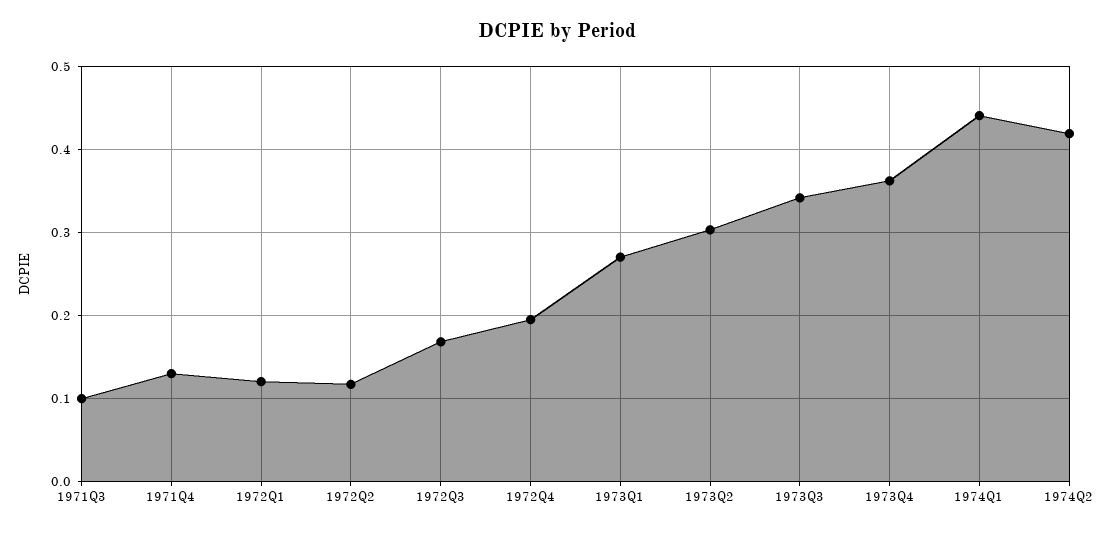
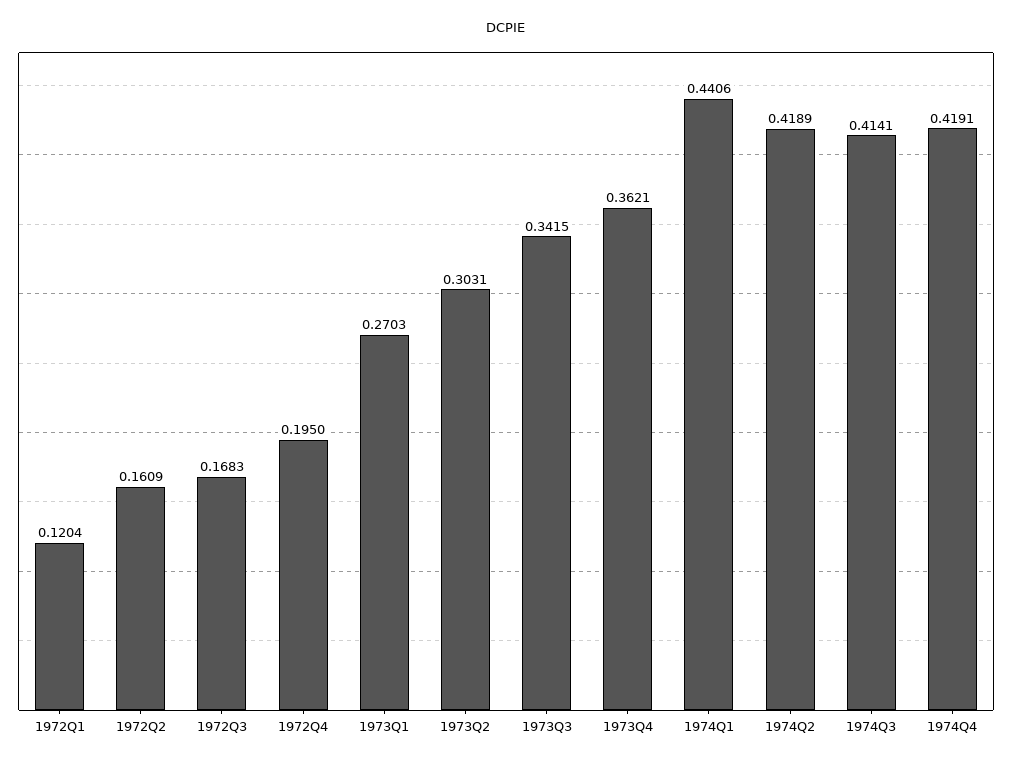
1971Q3: 0.1 -> none
1971Q4: 0.13 -> none
1972Q2: 0.12 -> 0.1609
1974Q3: none -> 0.4141
1974Q4: none -> 0.4191

